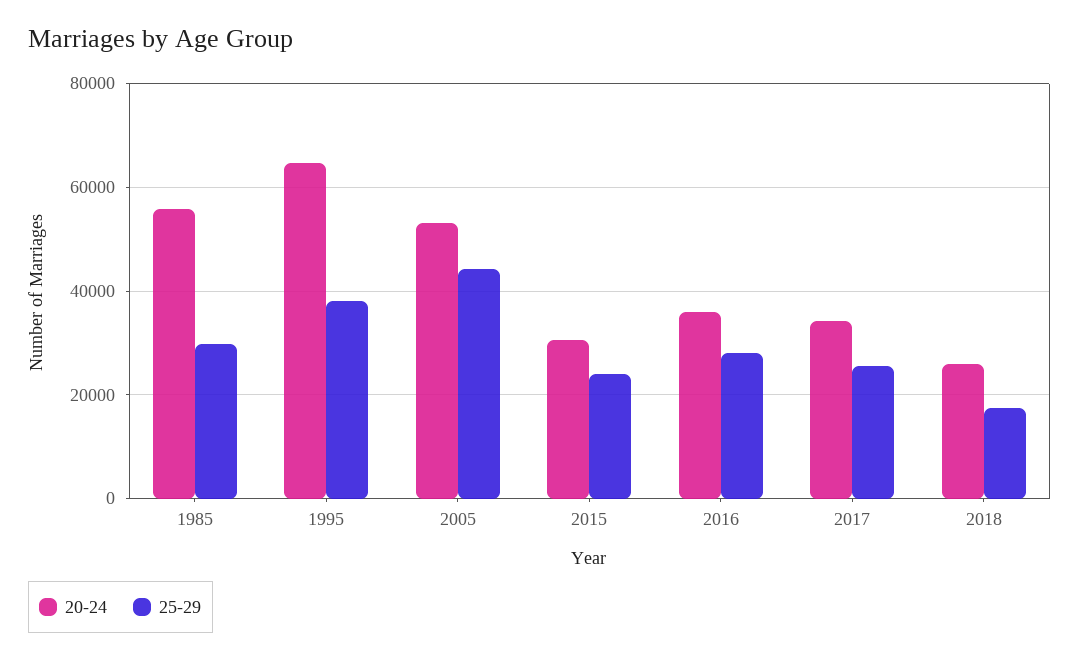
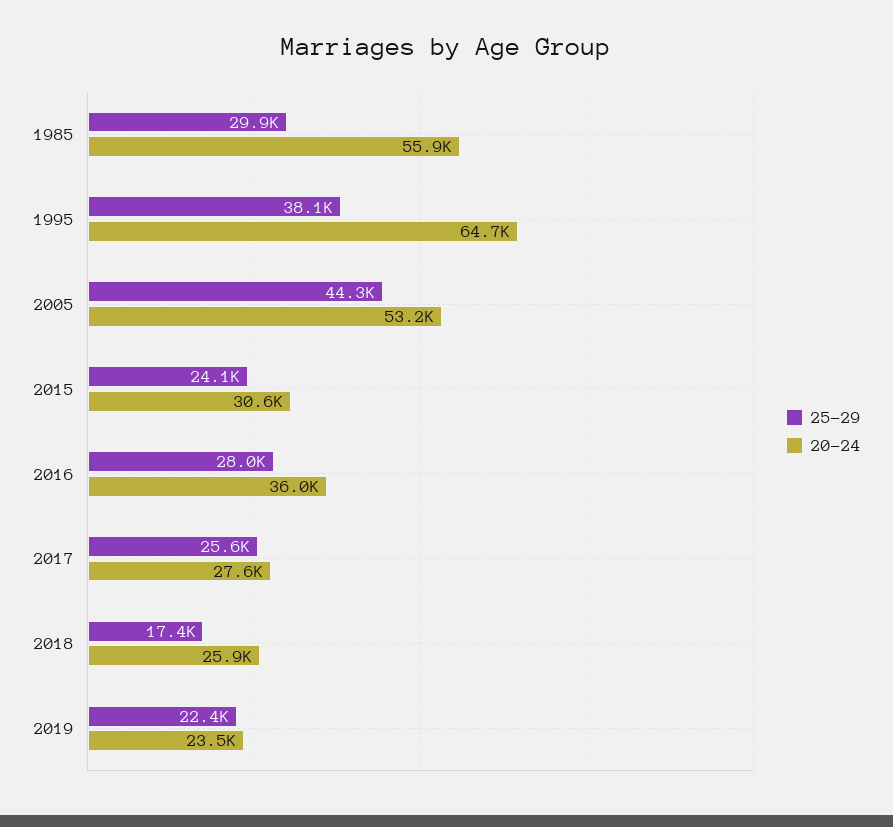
20-24, 2017: 34000 -> 27600
25-29, 2019: none -> 22400
20-24, 2019: none -> 23500

